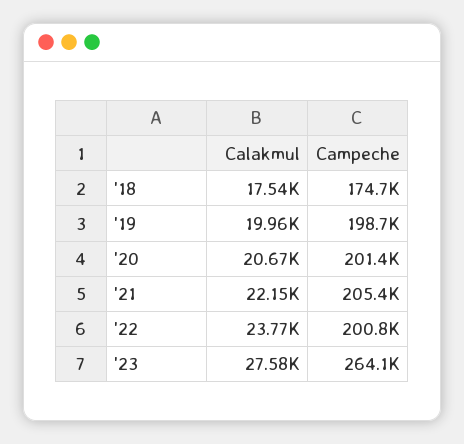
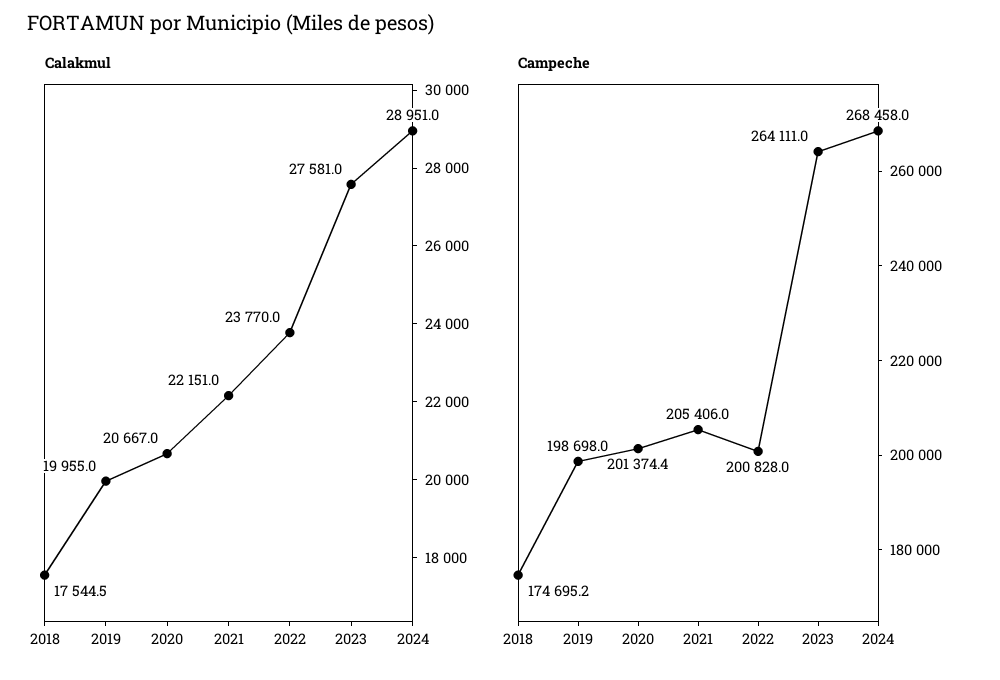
Calakmul, 2024: none -> 28951
Campeche, 2024: none -> 268458

